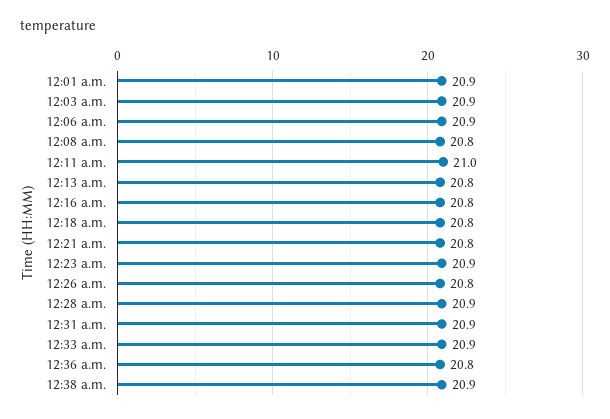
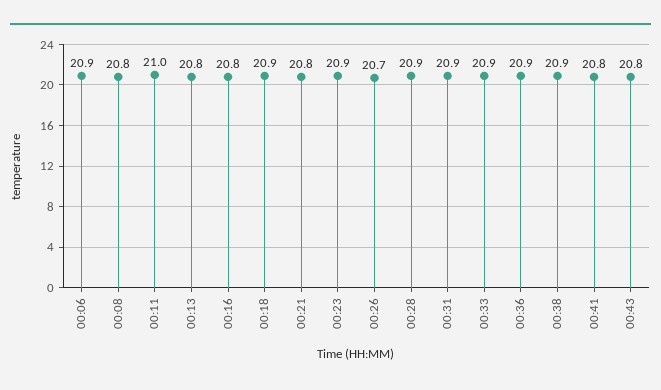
12:01 a.m.: 20.9 -> none
12:03 a.m.: 20.9 -> none
12:18 a.m.: 20.8 -> 20.9
12:26 a.m.: 20.8 -> 20.7
12:36 a.m.: 20.8 -> 20.9
00:41: none -> 20.8
00:43: none -> 20.8

